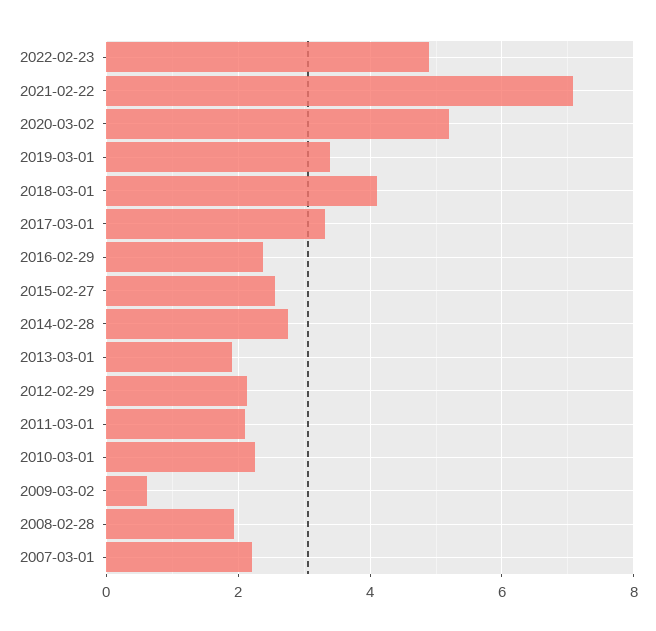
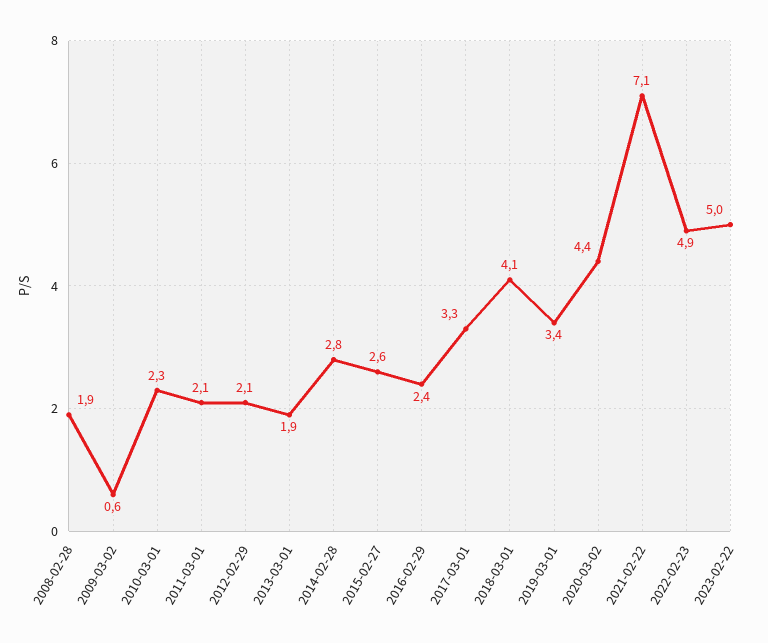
2020-03-02: 5.2 -> 4.4
2007-03-01: 2.2 -> none
2023-02-22: none -> 5

